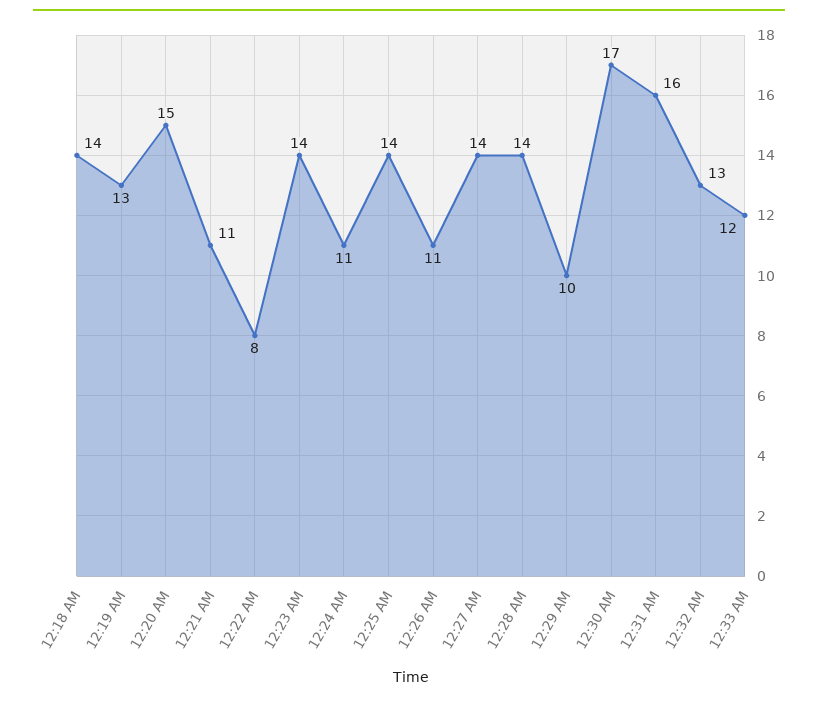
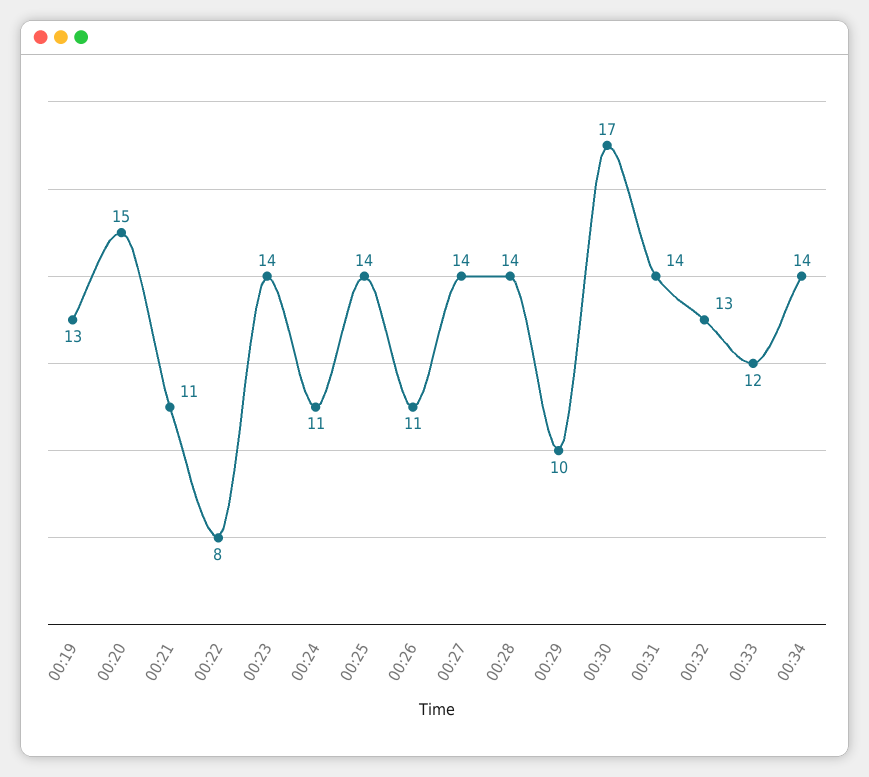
12:18 AM: 14 -> none
12:31 AM: 16 -> 14
00:34: none -> 14

